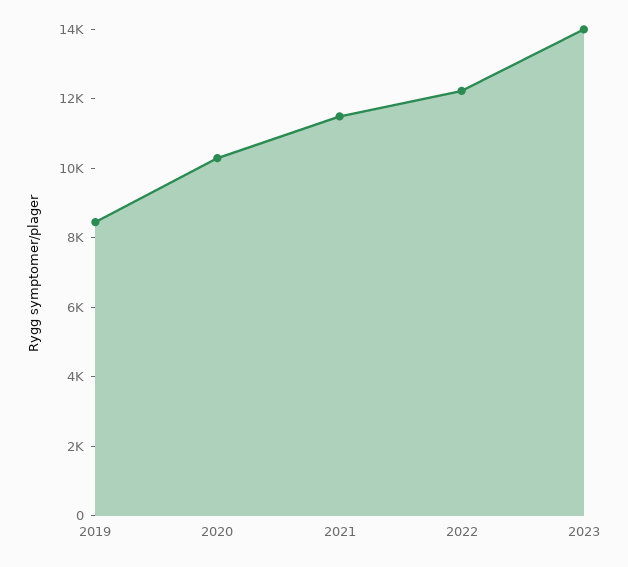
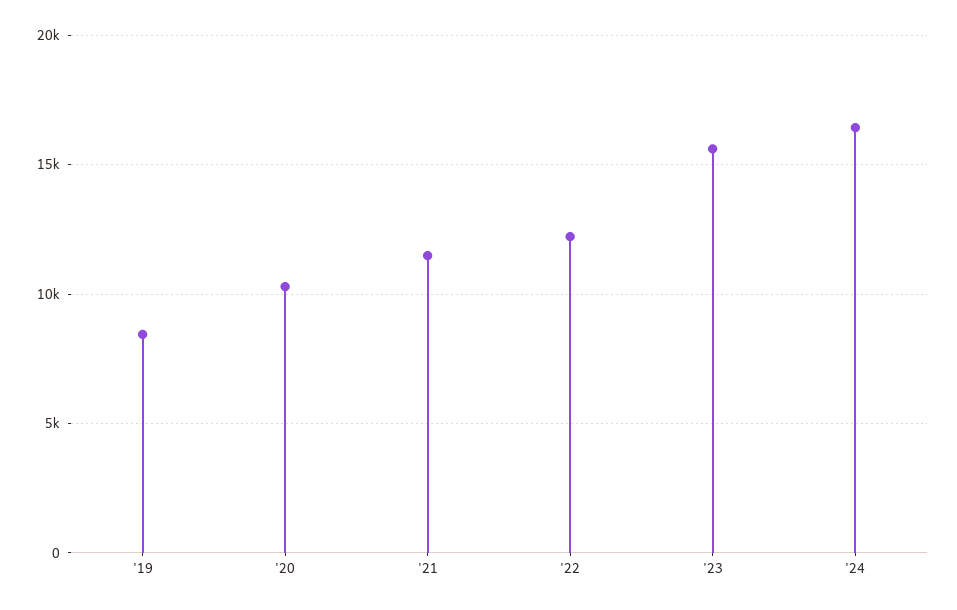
2023: 14000 -> 15500
'24: none -> 16500

